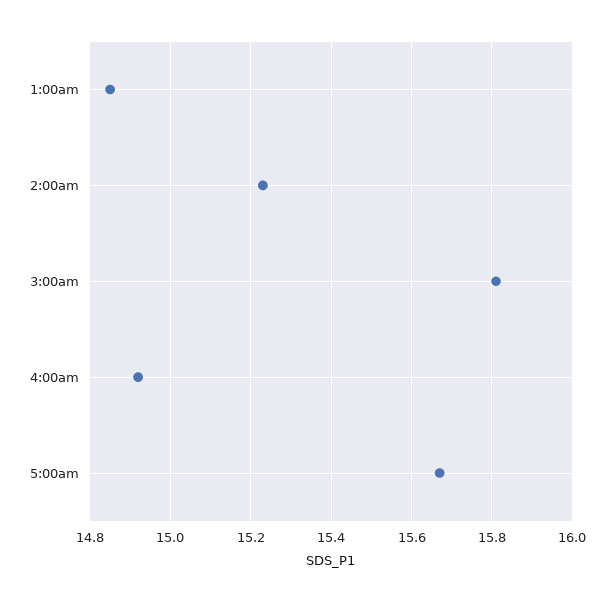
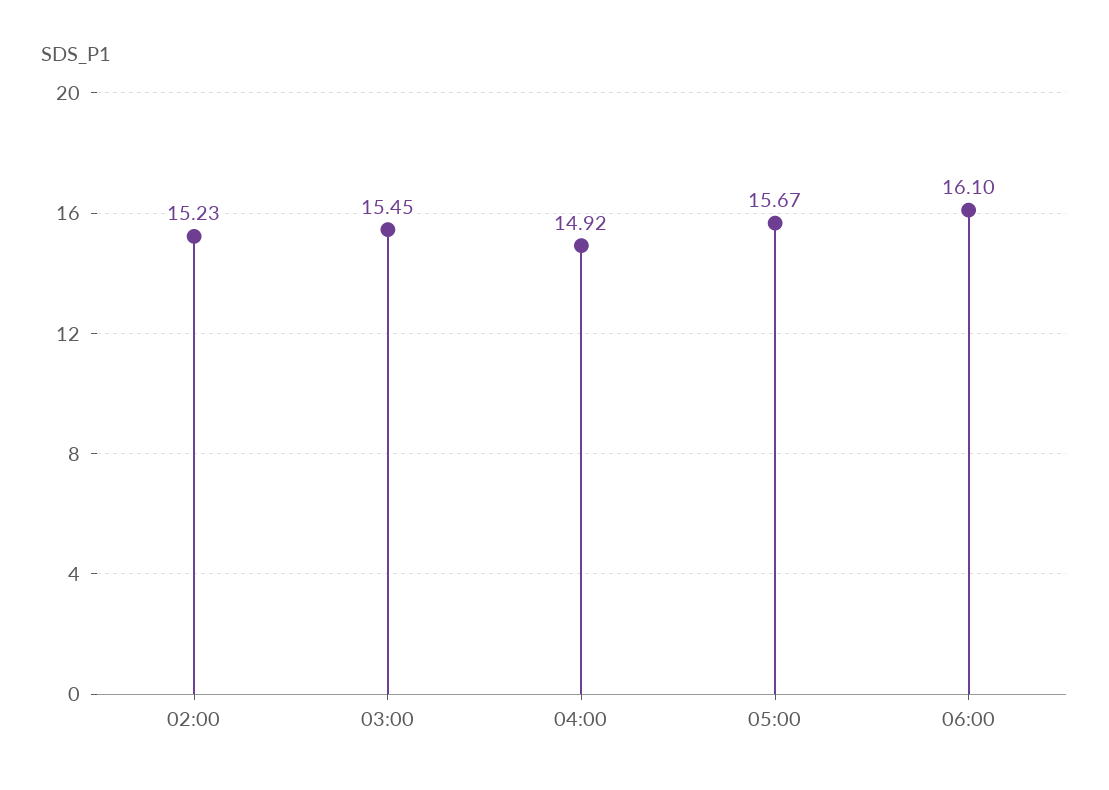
1:00am: 14.85 -> none
3:00am: 15.8 -> 15.45
06:00: none -> 16.1

